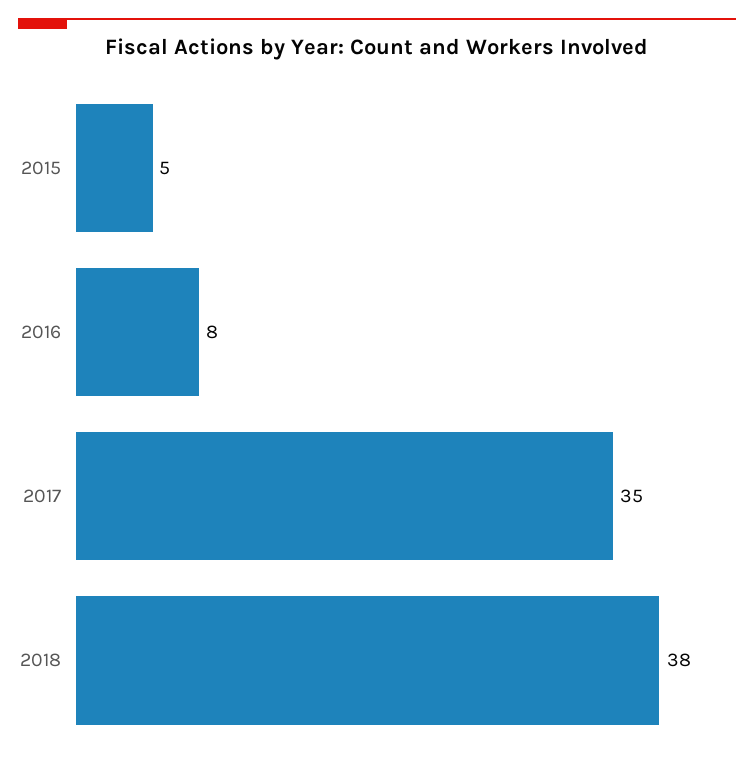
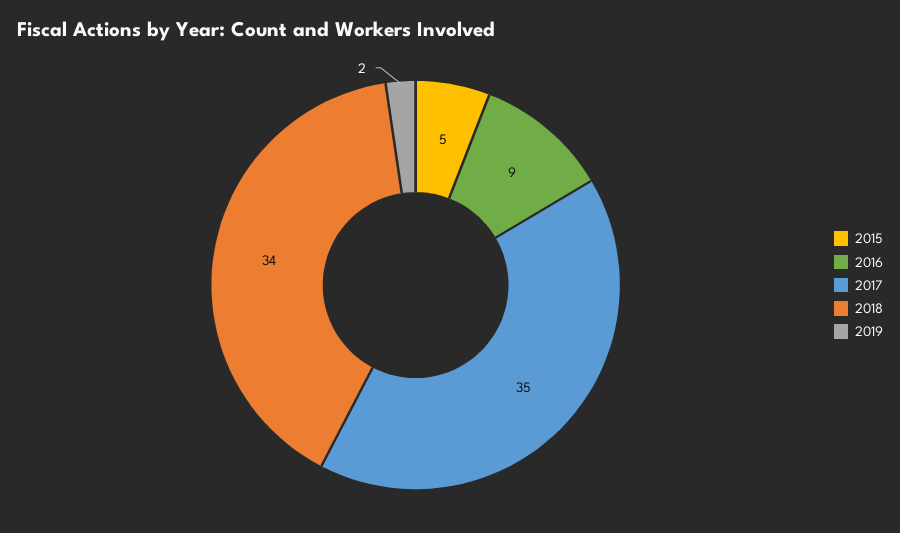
2016: 8 -> 9
2018: 38 -> 34
2019: none -> 2

